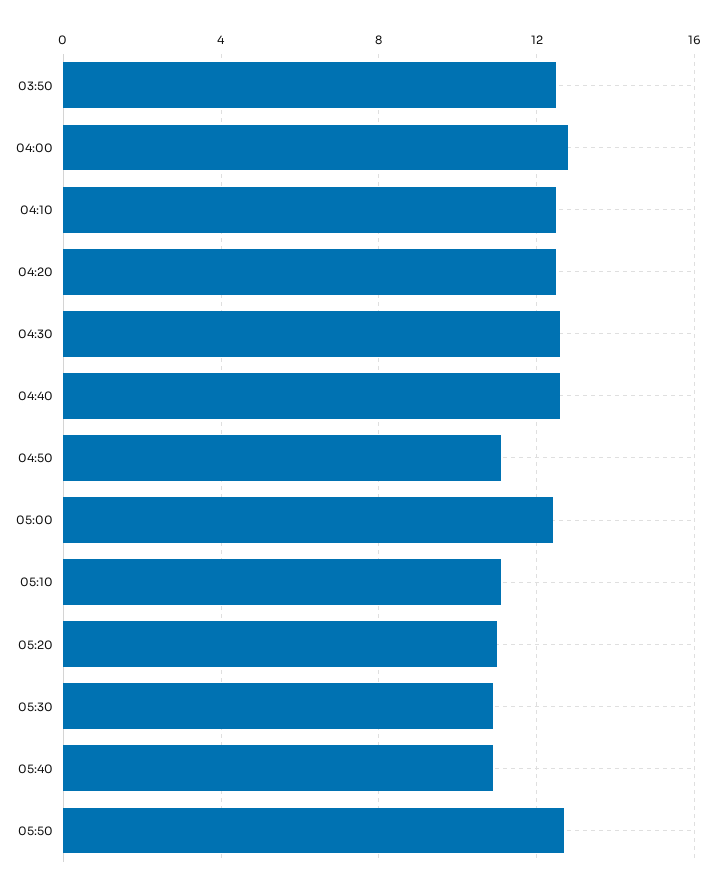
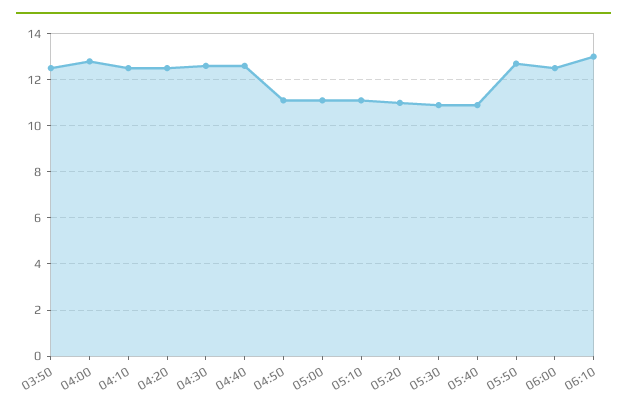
05:00: 12.5 -> 11
06:00: none -> 12.5
06:10: none -> 13

